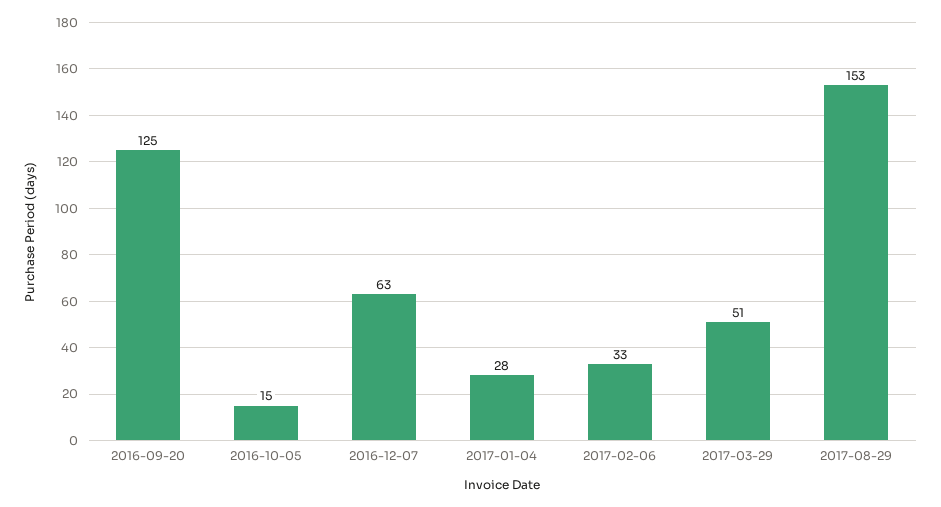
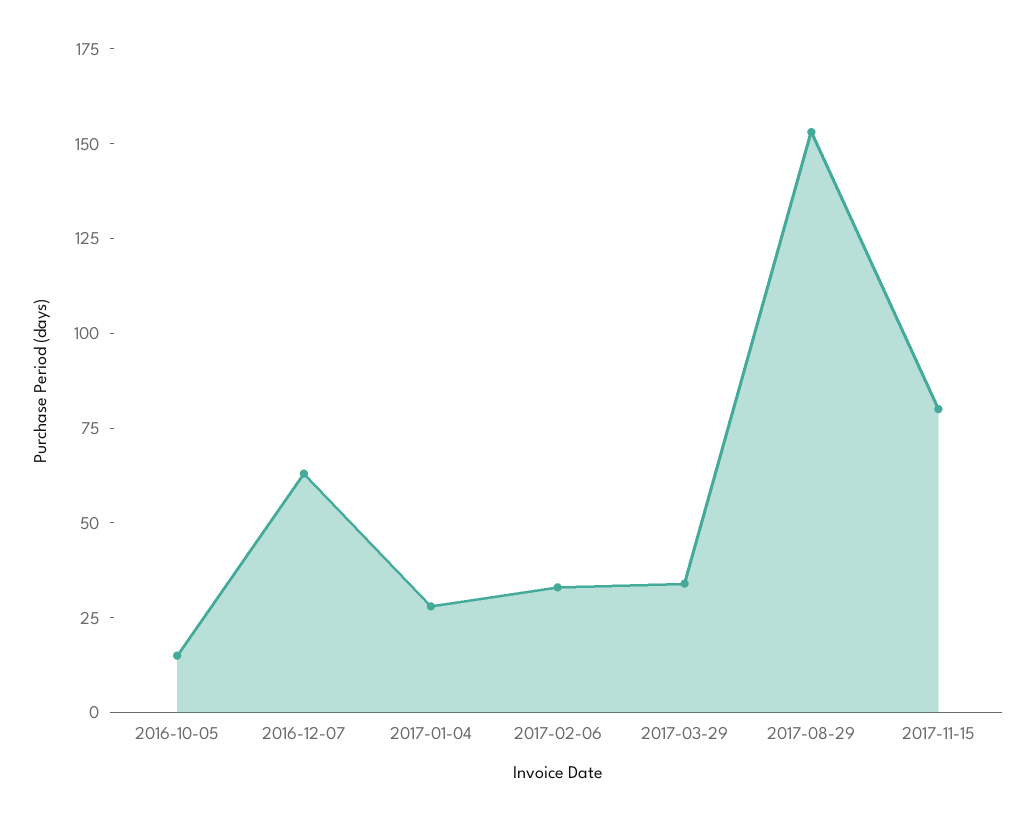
2016-09-20: 125 -> none
2017-03-29: 51 -> 35
2017-11-15: none -> 80

